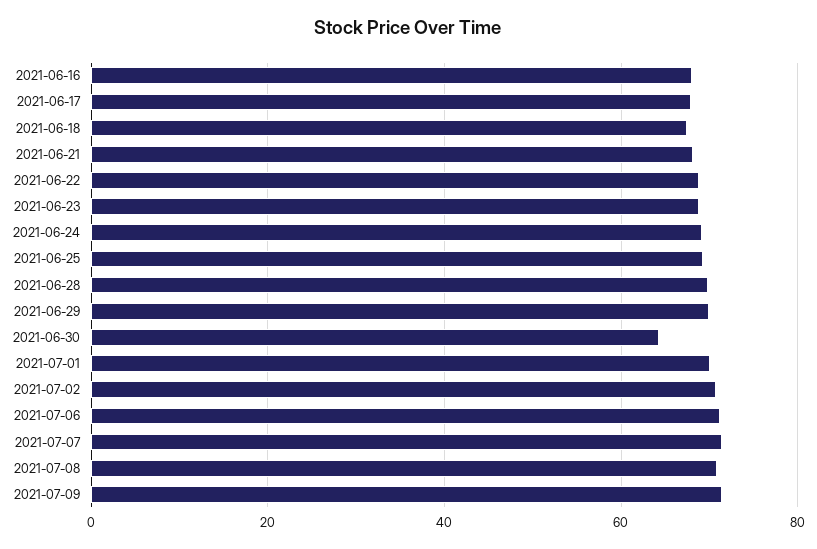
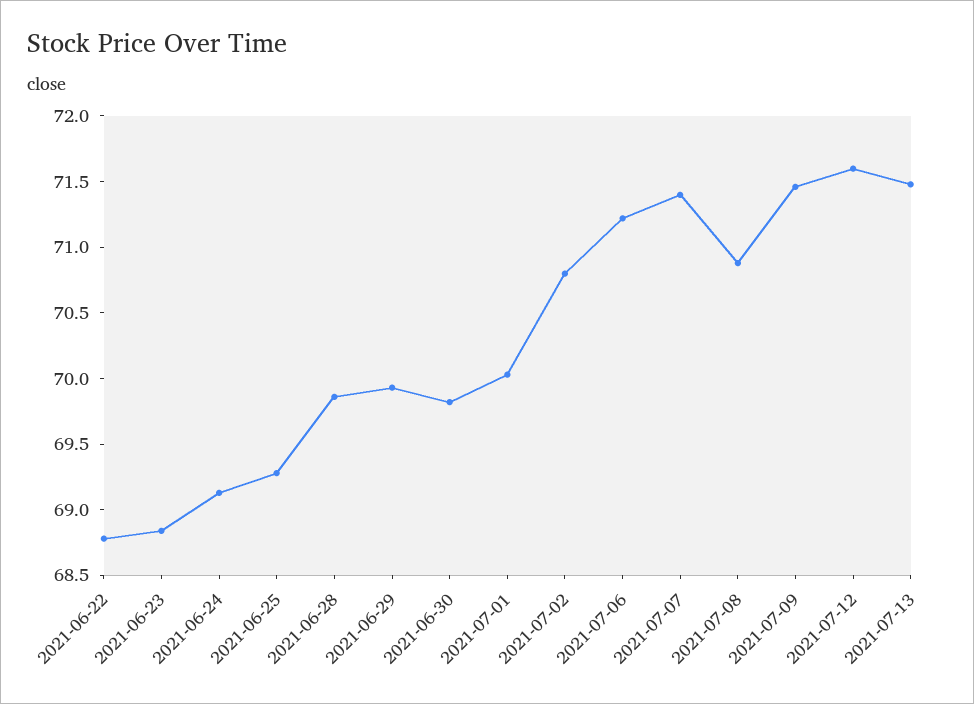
2021-06-16: 68 -> none
2021-06-17: 68 -> none
2021-06-18: 68 -> none
2021-06-21: 68 -> none
2021-06-30: 64 -> 69.8
2021-07-12: none -> 71.6
2021-07-13: none -> 71.5

